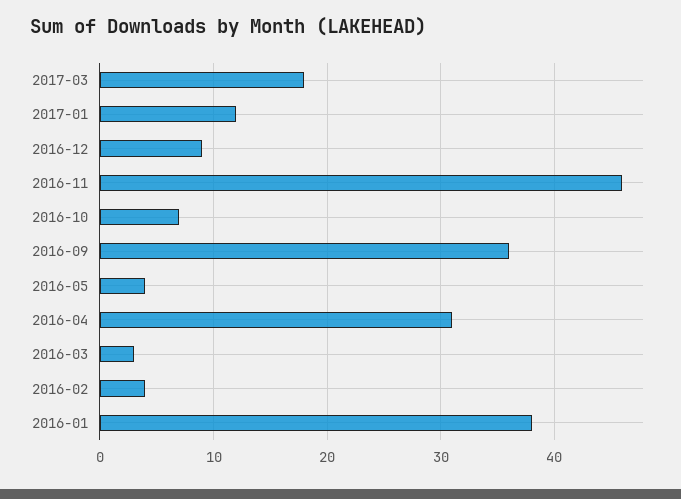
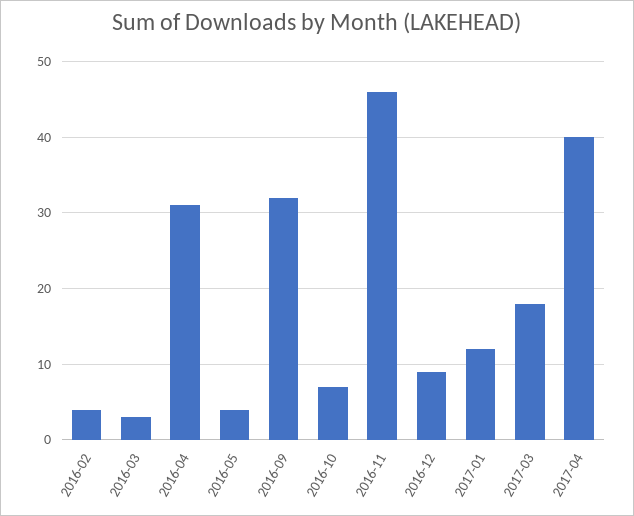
2016-09: 36 -> 32
2016-01: 38 -> none
2017-04: none -> 40

